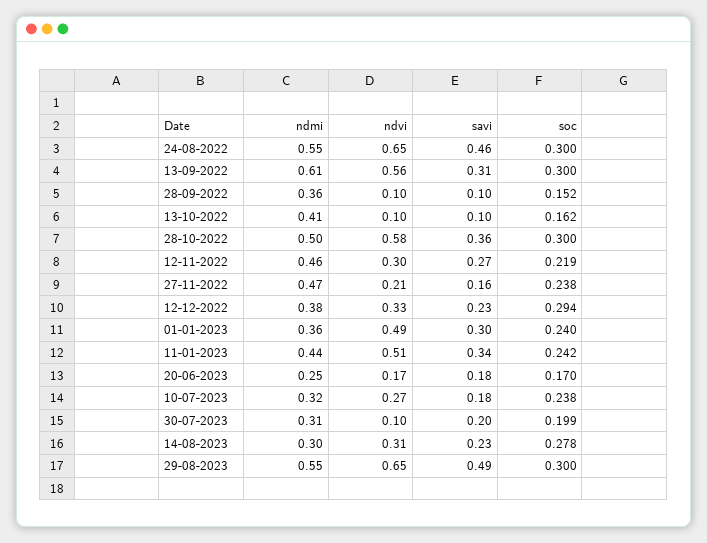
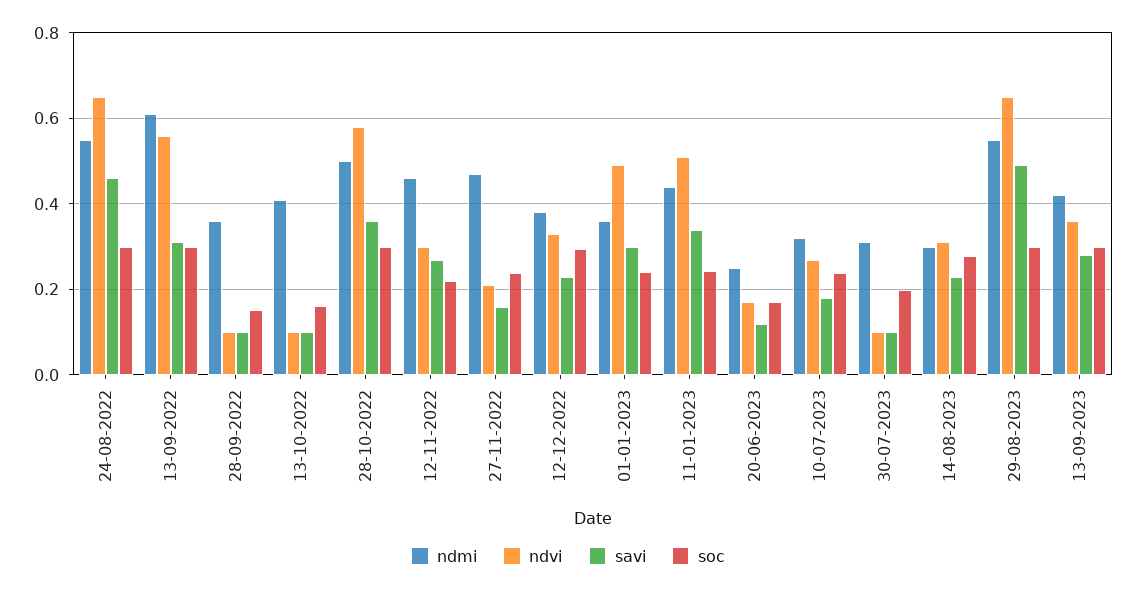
savi, 20-06-2023: 0.18 -> 0.12
savi, 30-07-2023: 0.2 -> 0.1
ndmi, 13-09-2023: none -> 0.42
ndvi, 13-09-2023: none -> 0.36
savi, 13-09-2023: none -> 0.28
soc, 13-09-2023: none -> 0.3

